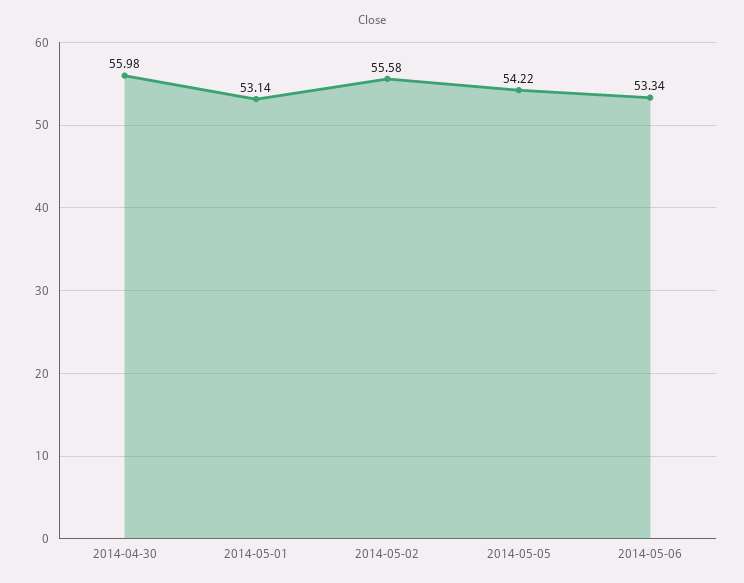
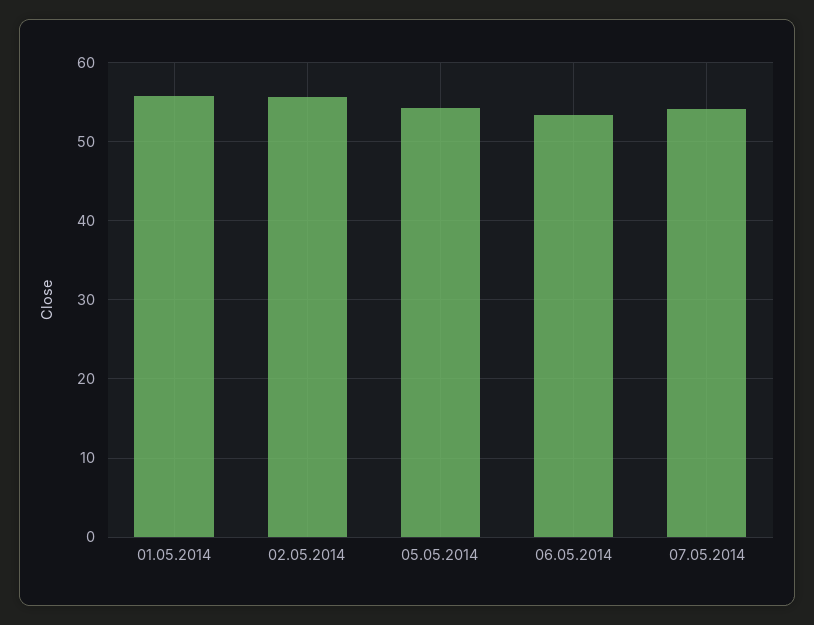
2014-04-30: 55.98 -> none
2014-05-01: 53.14 -> 56
07.05.2014: none -> 54

